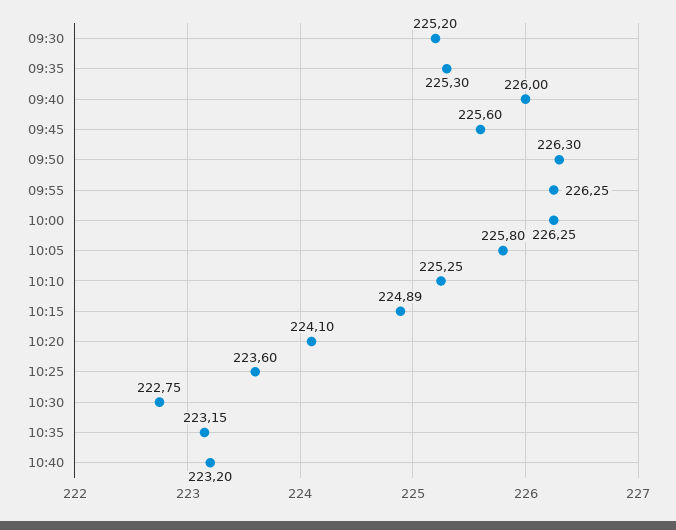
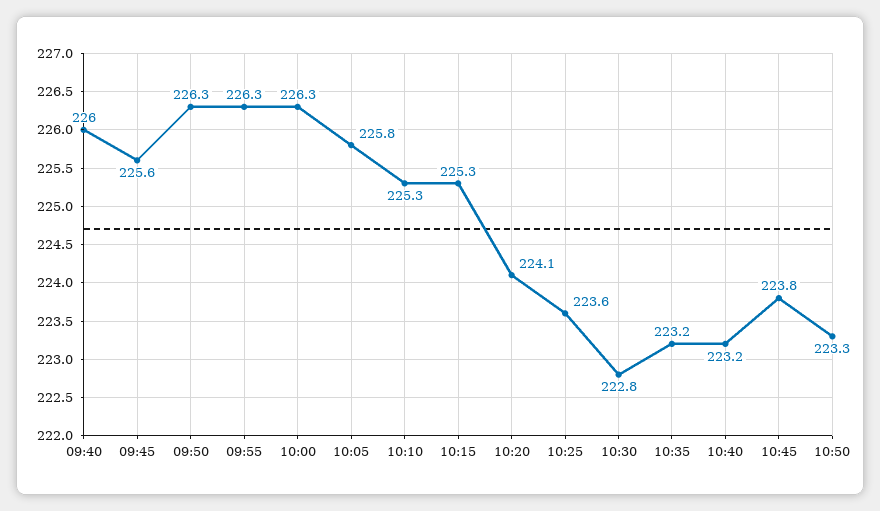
09:30: 225.2 -> none
09:35: 225.3 -> none
10:15: 224.89 -> 225.3
10:45: none -> 223.8
10:50: none -> 223.3

